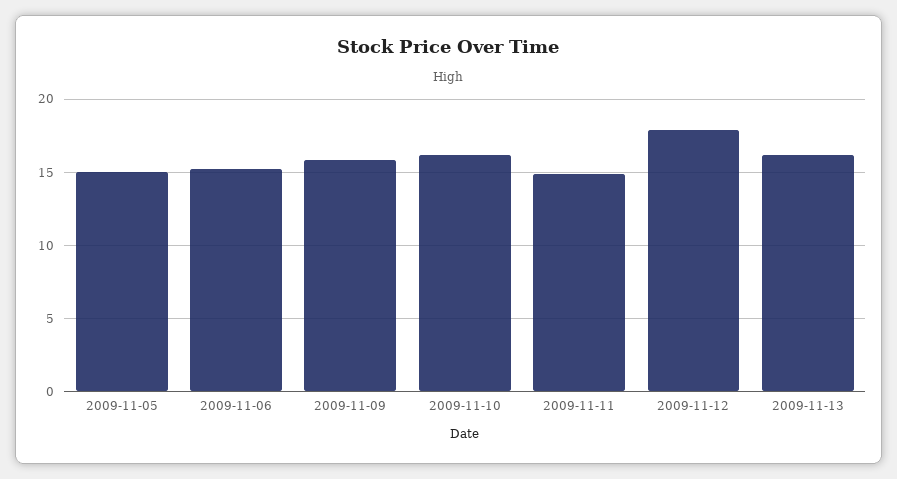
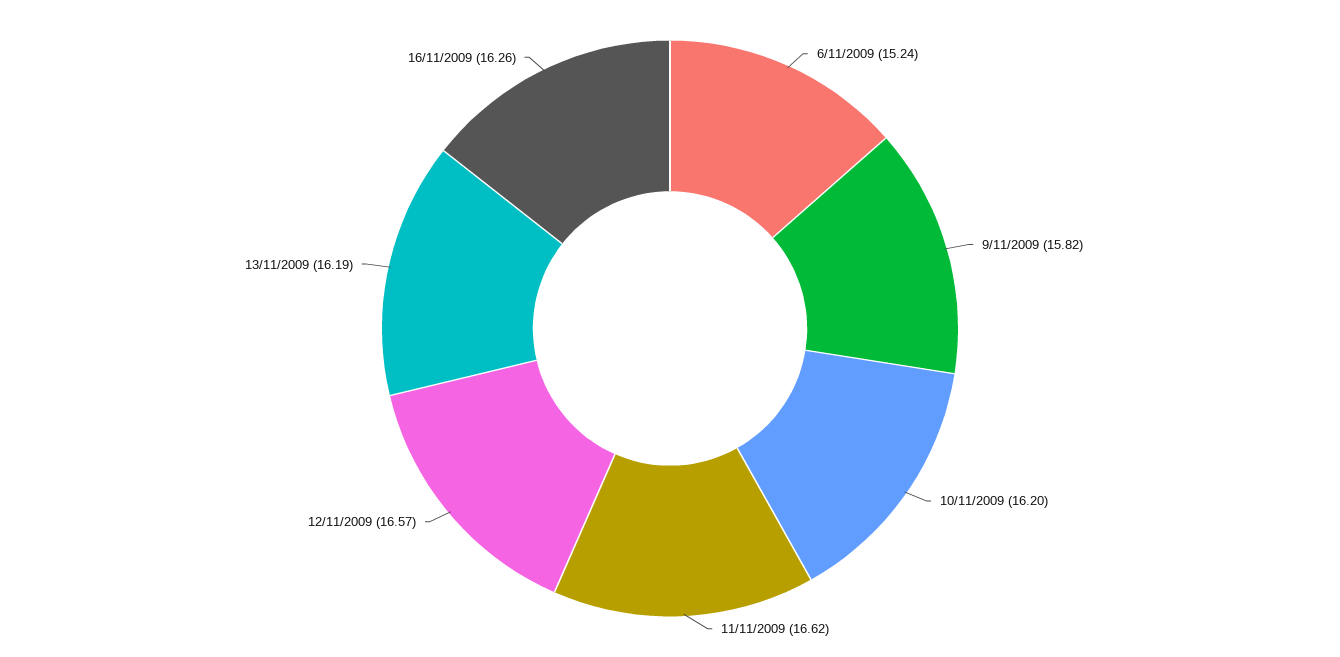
2009-11-05: 15 -> none
2009-11-11: 15 -> 16.62
2009-11-12: 18 -> 16.57
16/11/2009: none -> 16.26

